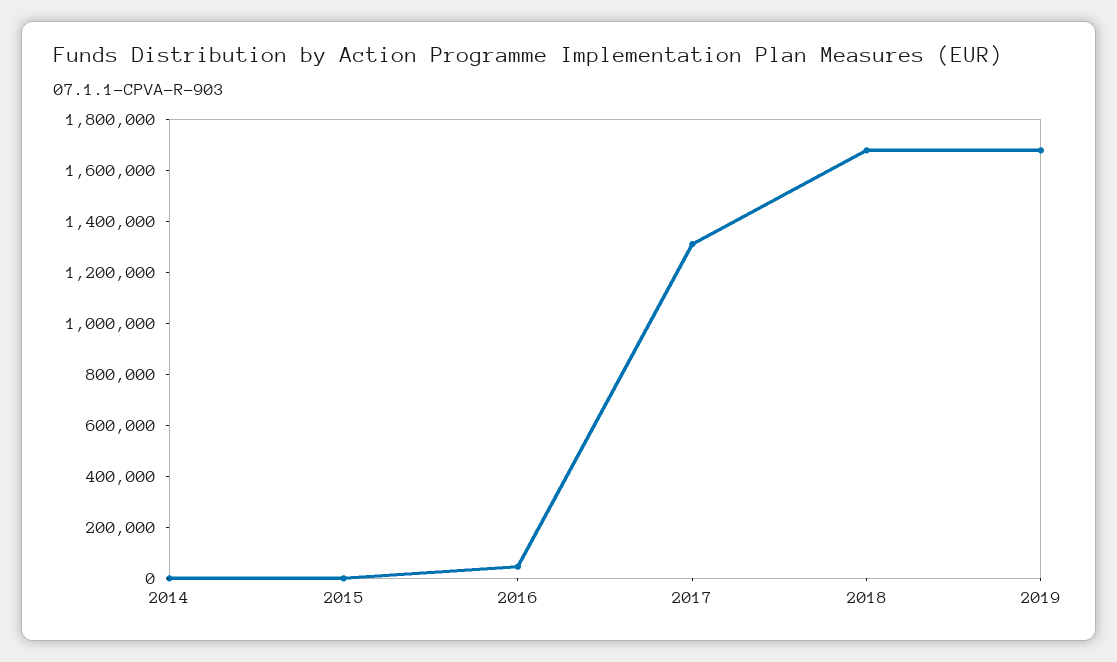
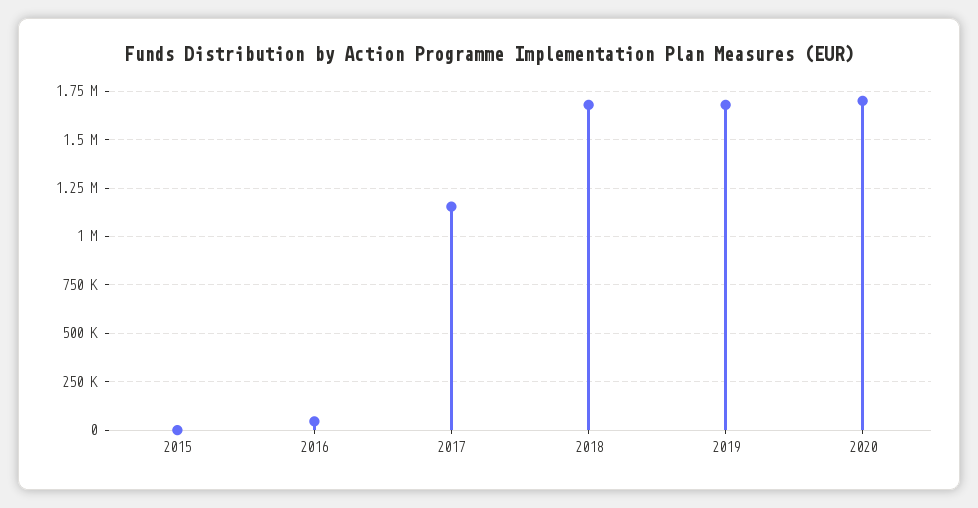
2014: 0 -> none
2017: 1300000 -> 1150000
2020: none -> 1700000

